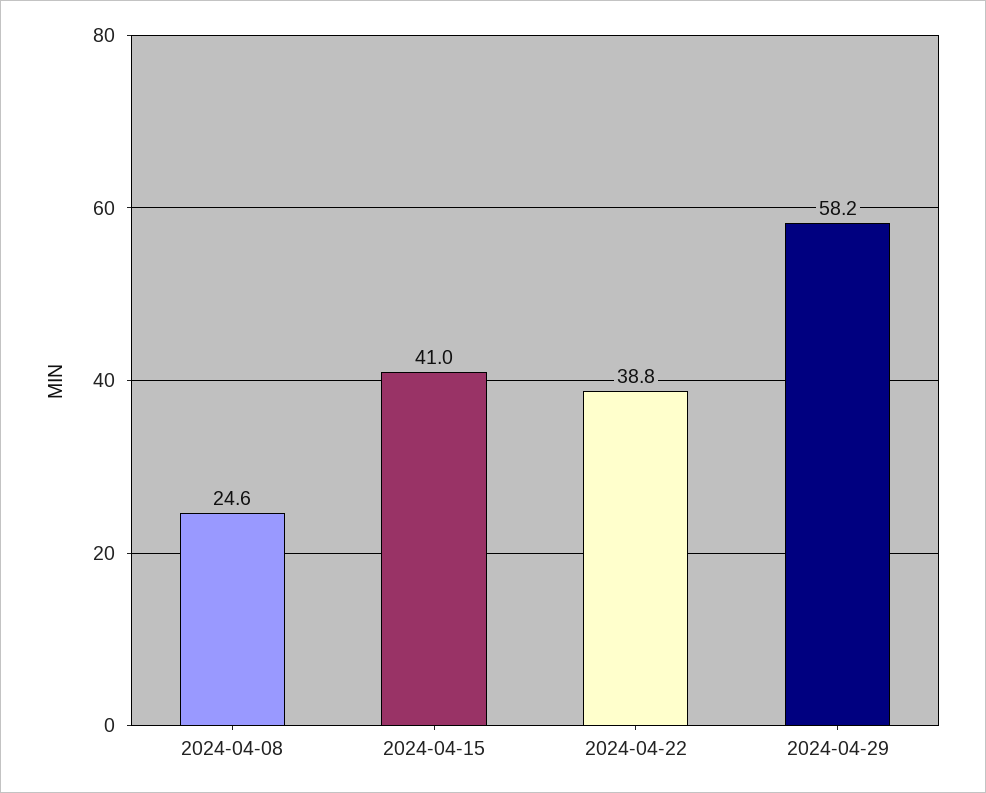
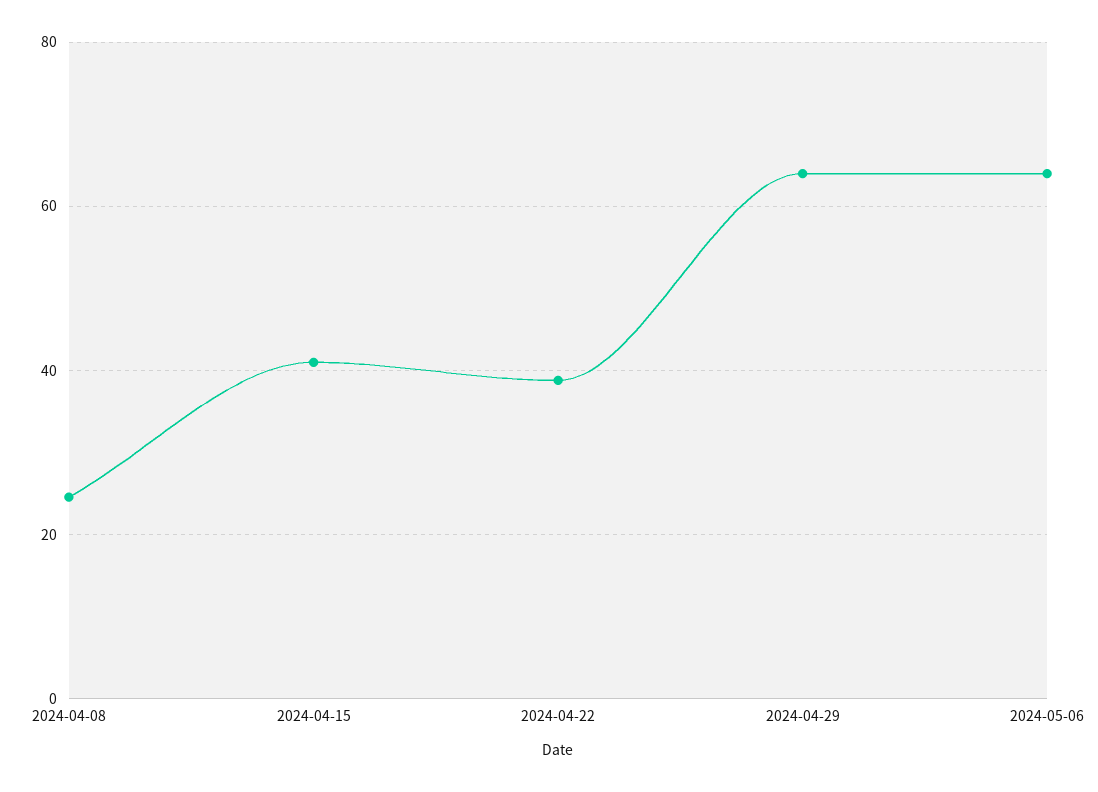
2024-04-29: 58.2 -> 64
2024-05-06: none -> 64

